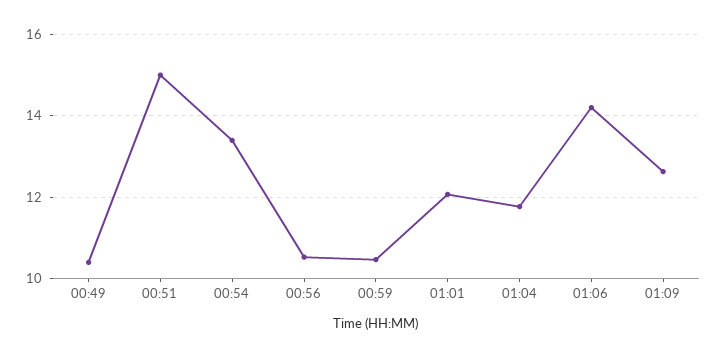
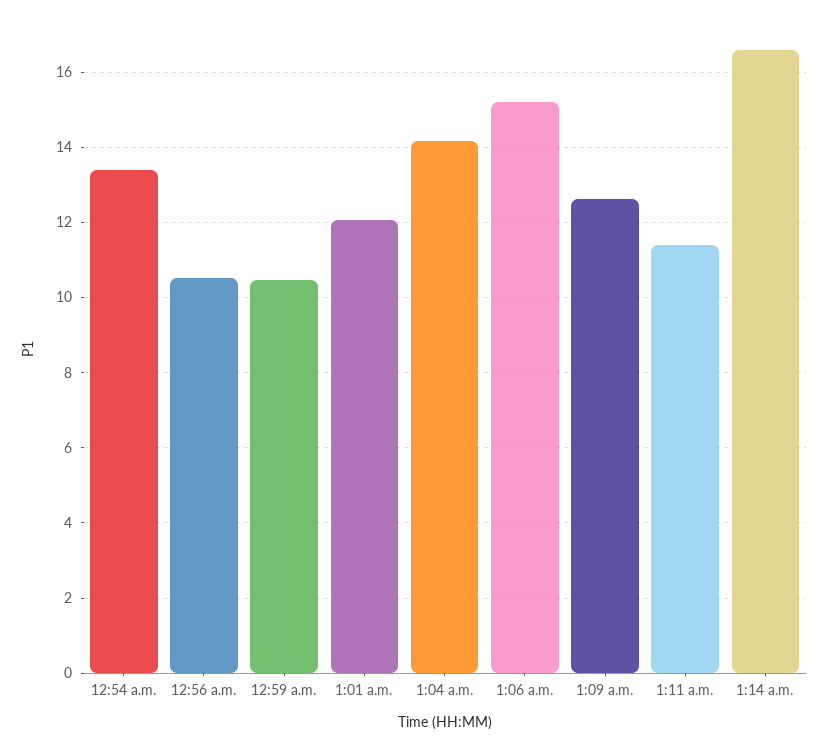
00:49: 10.4 -> none
00:51: 15 -> none
01:04: 11.8 -> 14.2
01:06: 14.2 -> 15.2
1:11 a.m.: none -> 11.4
1:14 a.m.: none -> 16.6

